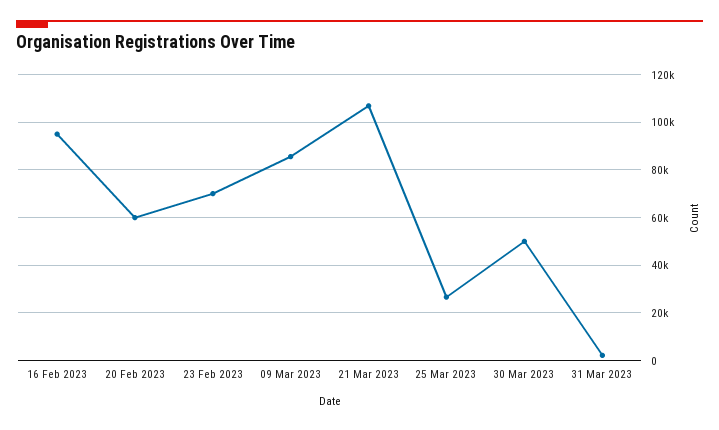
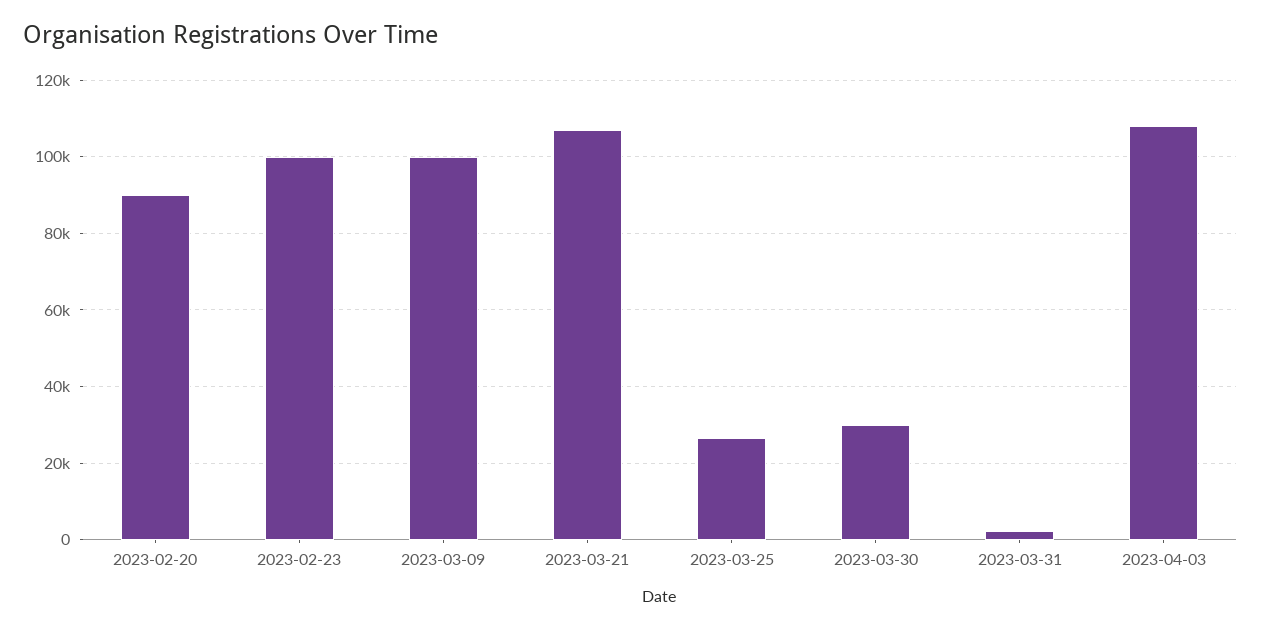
16 Feb 2023: 95000 -> none
20 Feb 2023: 60000 -> 90000
23 Feb 2023: 70000 -> 100000
09 Mar 2023: 85000 -> 100000
30 Mar 2023: 50000 -> 30000
2023-04-03: none -> 108000

